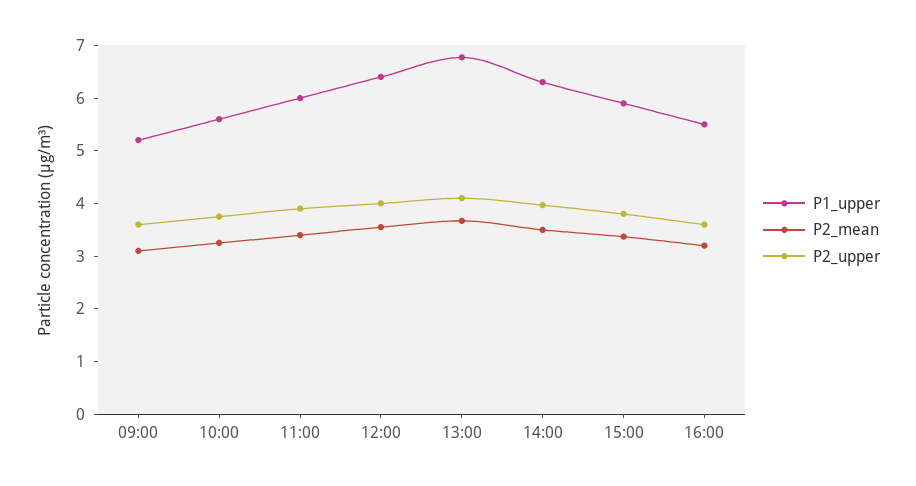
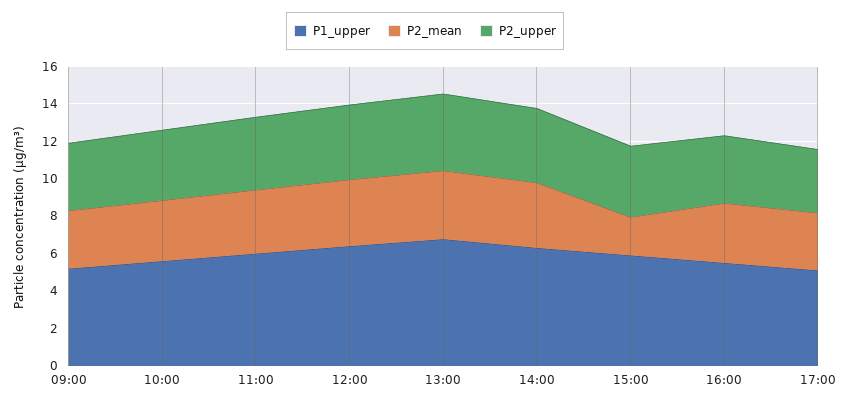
P2_mean, 15:00: 3.4 -> 2
P1_upper, 17:00: none -> 5
P2_mean, 17:00: none -> 3
P2_upper, 17:00: none -> 3.5

